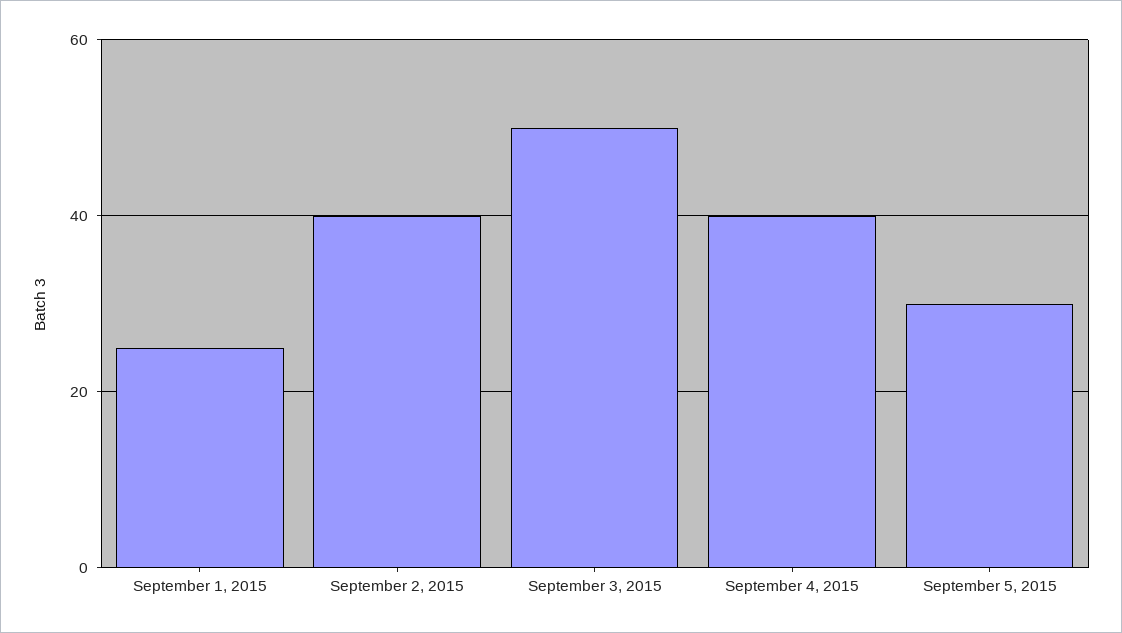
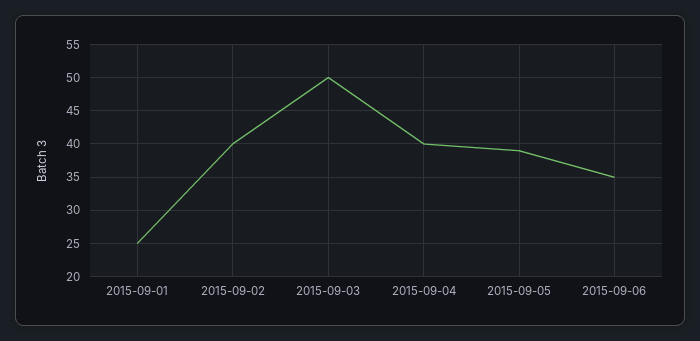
September 5, 2015: 30 -> 39
2015-09-06: none -> 35

